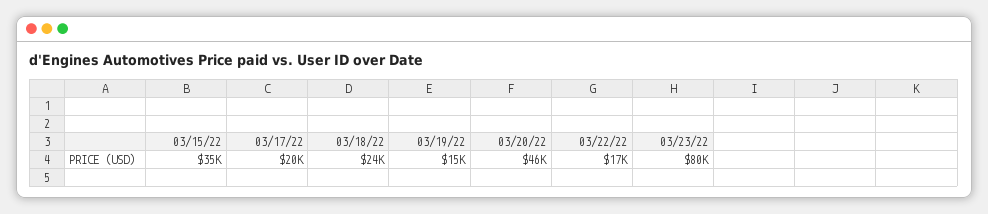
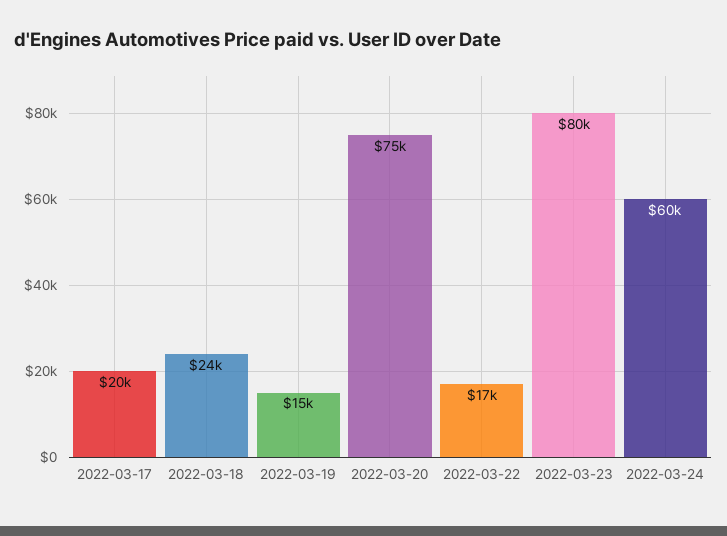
03/15/22: 35000 -> none
03/20/22: 46000 -> 75000
2022-03-24: none -> 60000

